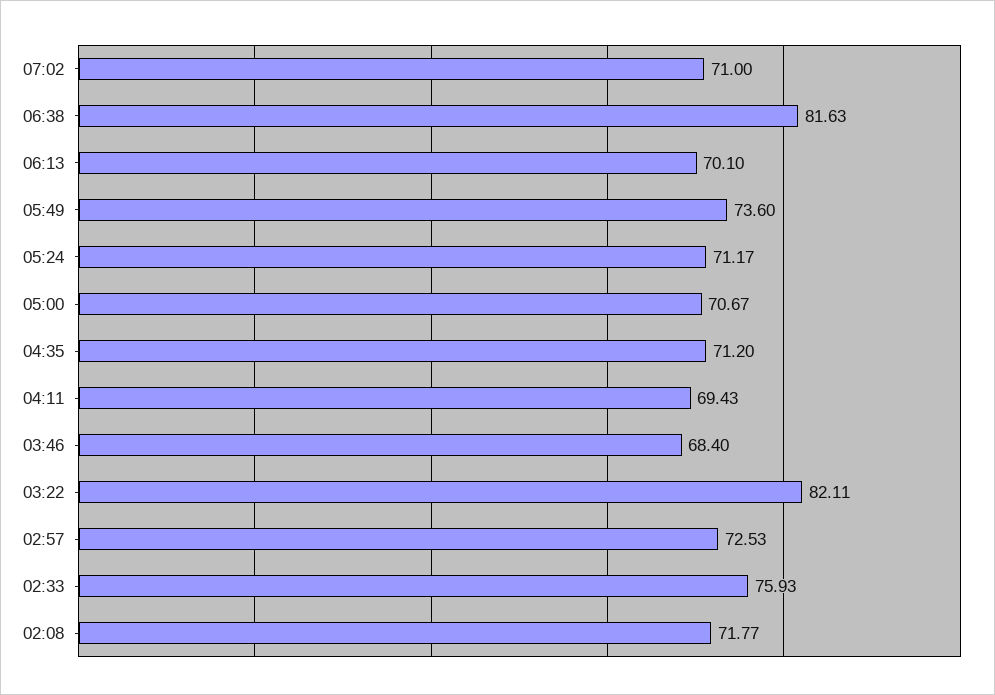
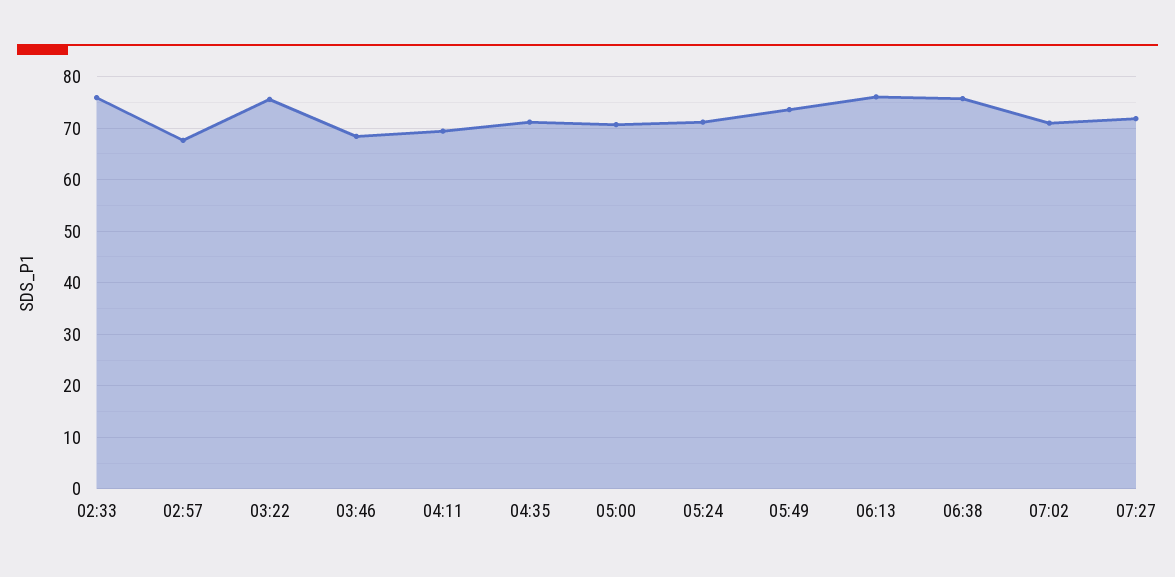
06:38: 81.63 -> 76
06:13: 70.1 -> 76
03:22: 82.11 -> 76
02:57: 72.53 -> 68
02:08: 71.77 -> none
07:27: none -> 72

